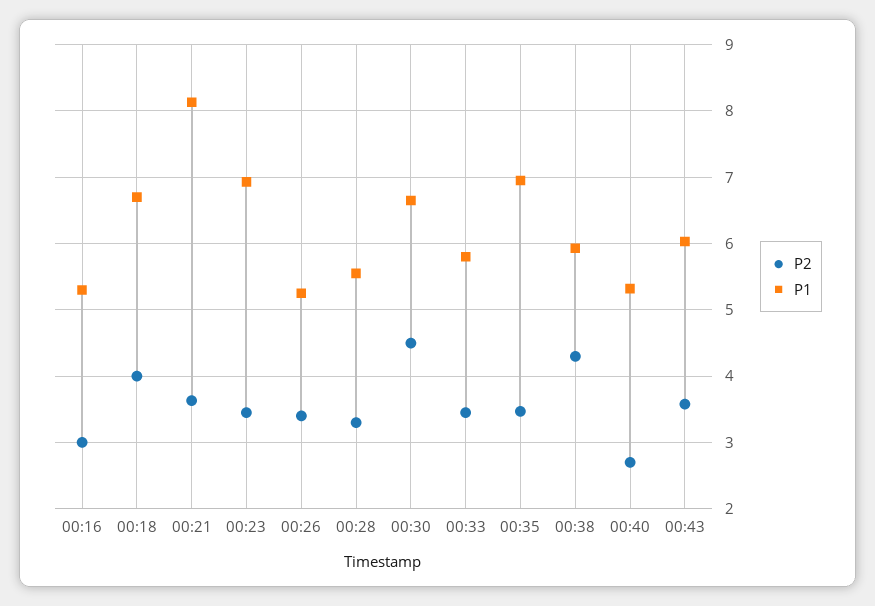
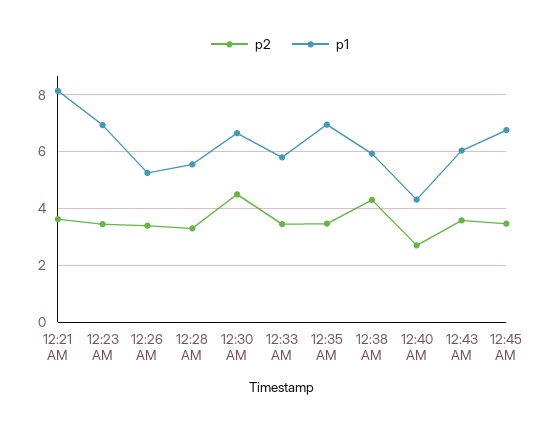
P2, 00:16: 3 -> none
P1, 00:16: 5.3 -> none
P2, 00:18: 4 -> none
P1, 00:18: 6.7 -> none
P1, 00:40: 5.3 -> 4.25
P2, 12:45 AM: none -> 3.5
P1, 12:45 AM: none -> 6.75

